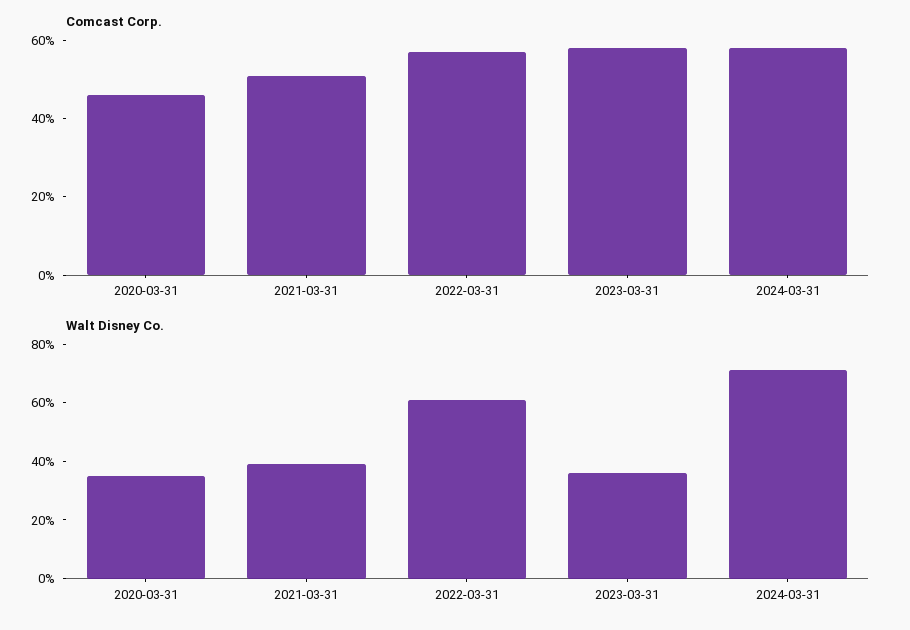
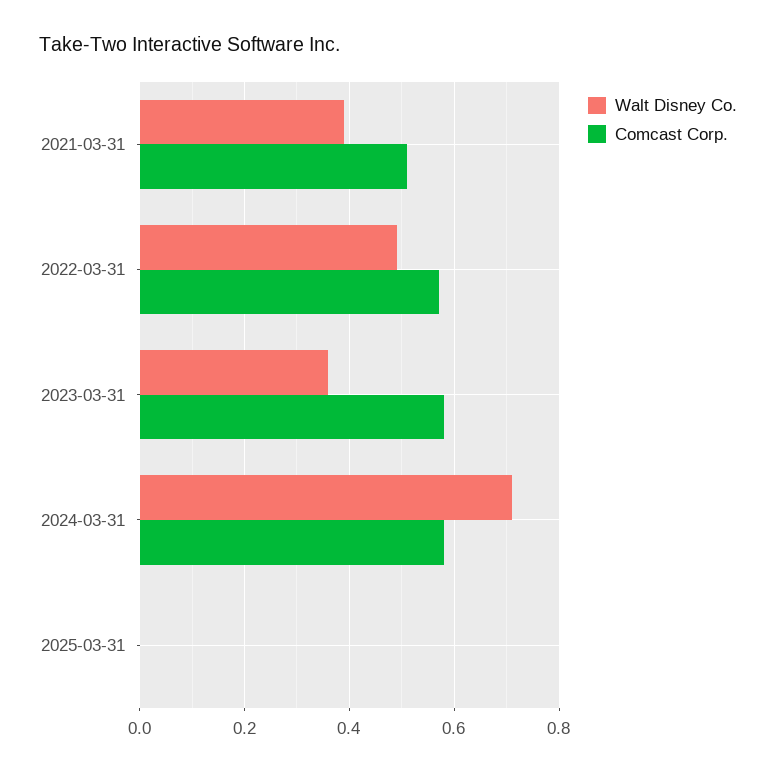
Comcast Corp., 2020-03-31: 0.45 -> none
Walt Disney Co., 2020-03-31: 0.35 -> none
Walt Disney Co., 2022-03-31: 0.6 -> 0.5
Walt Disney Co., 2025-03-31: none -> 0
Comcast Corp., 2025-03-31: none -> 0

